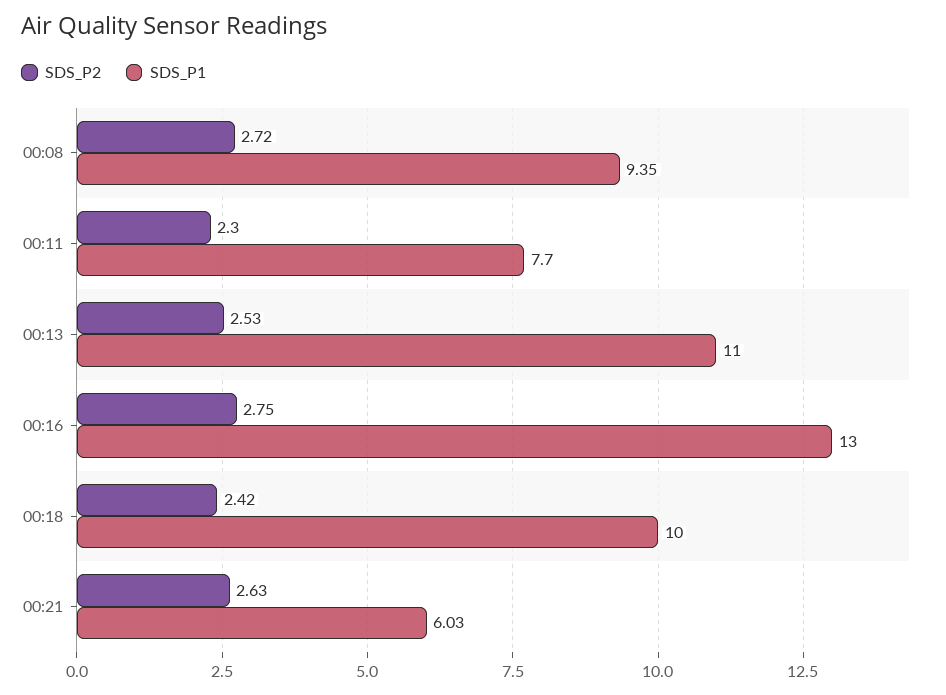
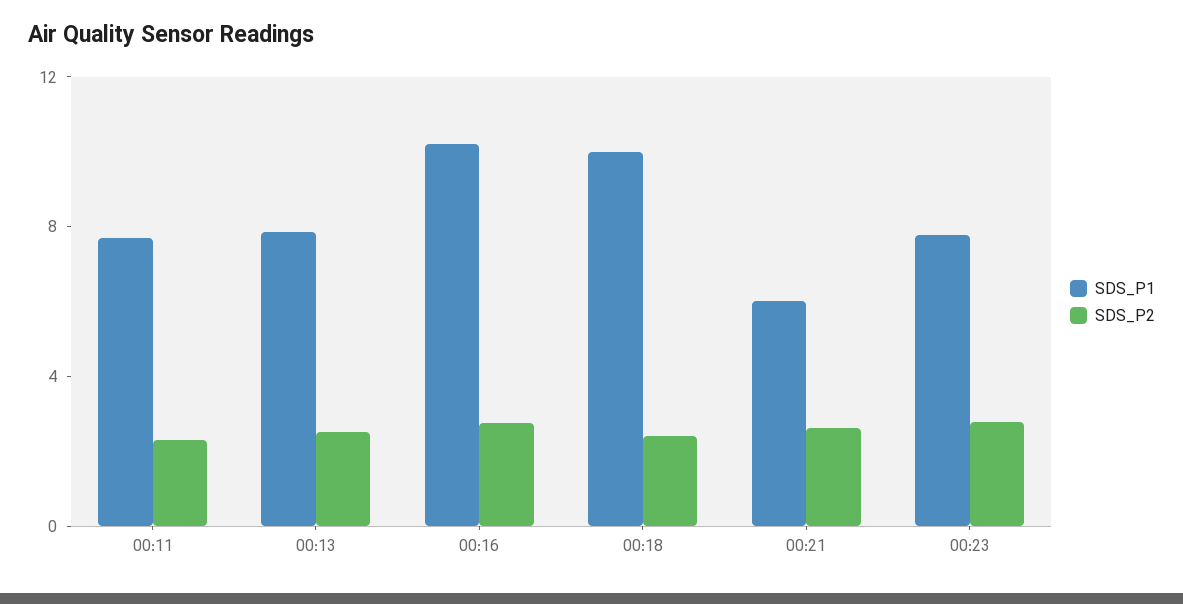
SDS_P2, 00:08: 2.72 -> none
SDS_P1, 00:08: 9.35 -> none
SDS_P1, 00:13: 11 -> 8
SDS_P1, 00:16: 13 -> 10
SDS_P1, 00:23: none -> 8
SDS_P2, 00:23: none -> 3

